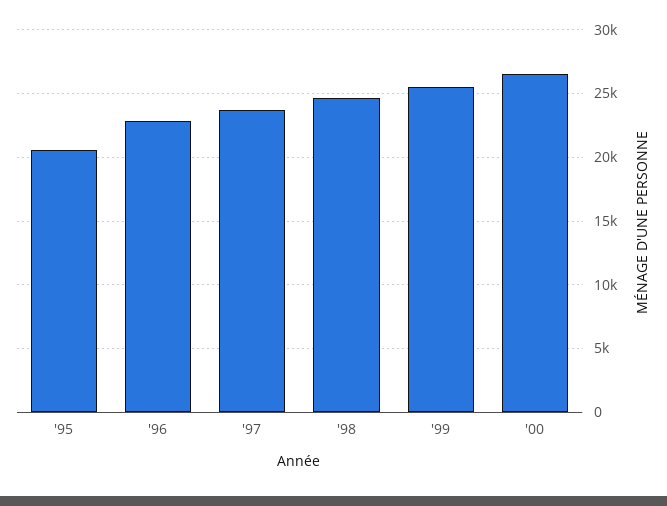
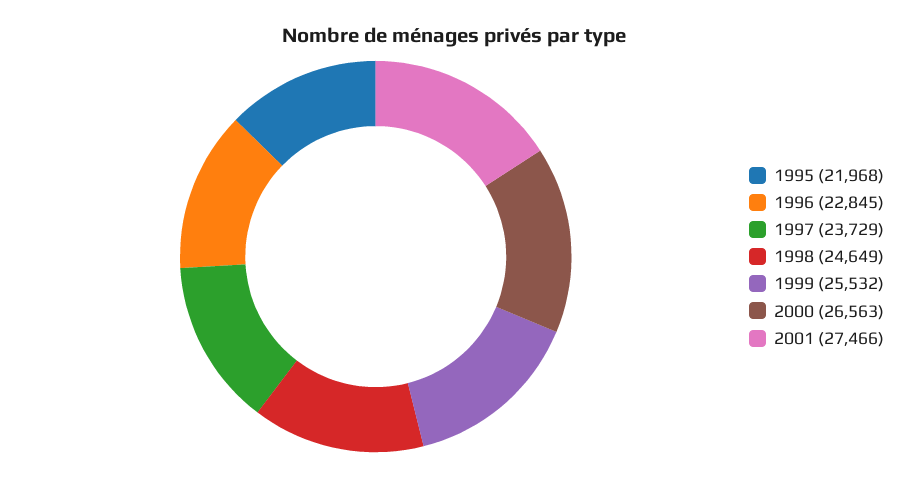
'95: 20500 -> 21968
2001: none -> 27466

